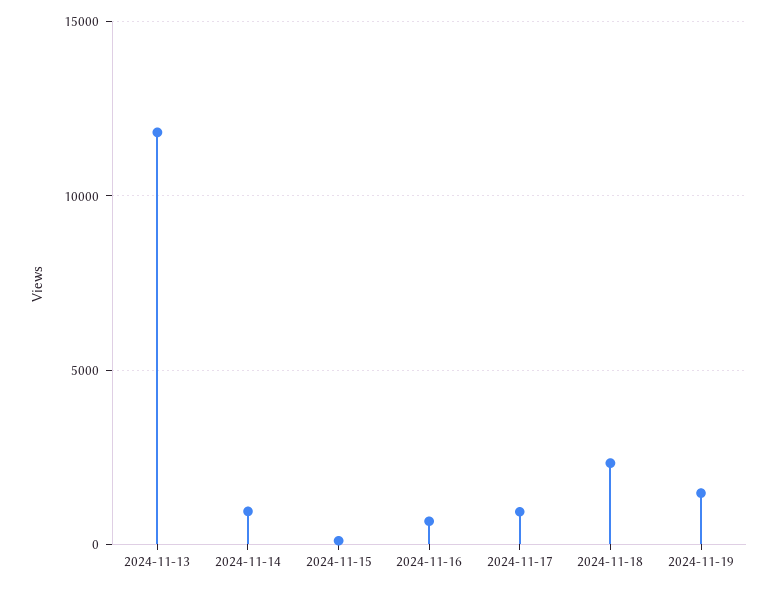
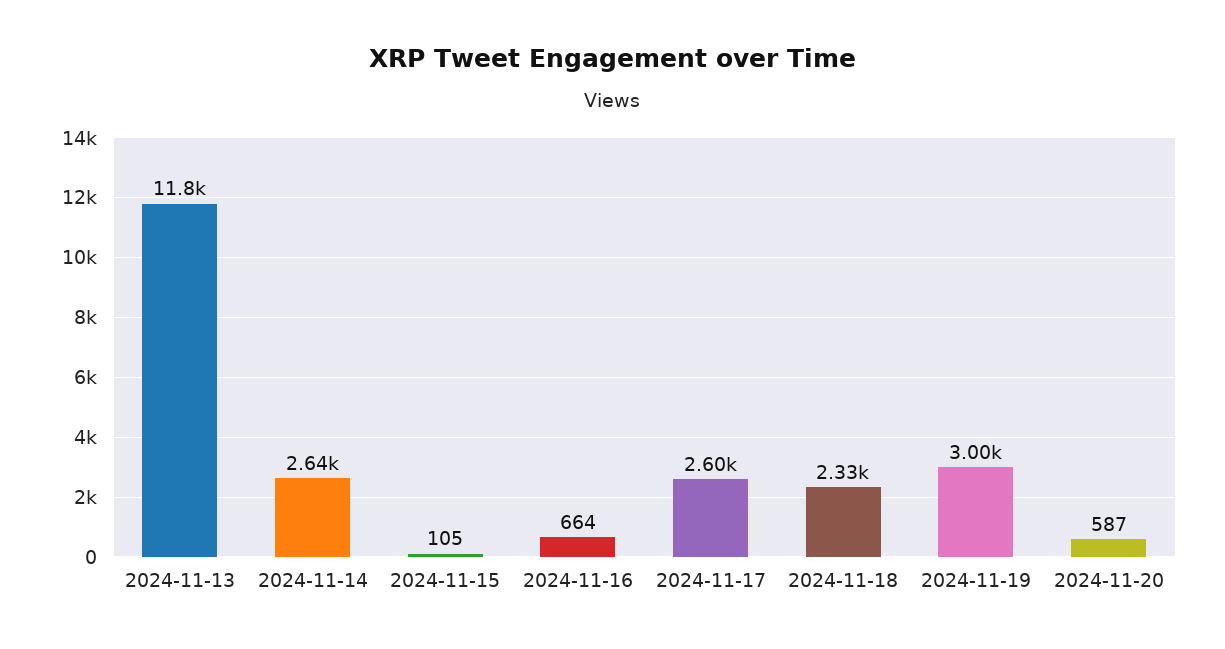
2024-11-14: 1000 -> 2640
2024-11-17: 1000 -> 2600
2024-11-19: 1500 -> 3000
2024-11-20: none -> 587

